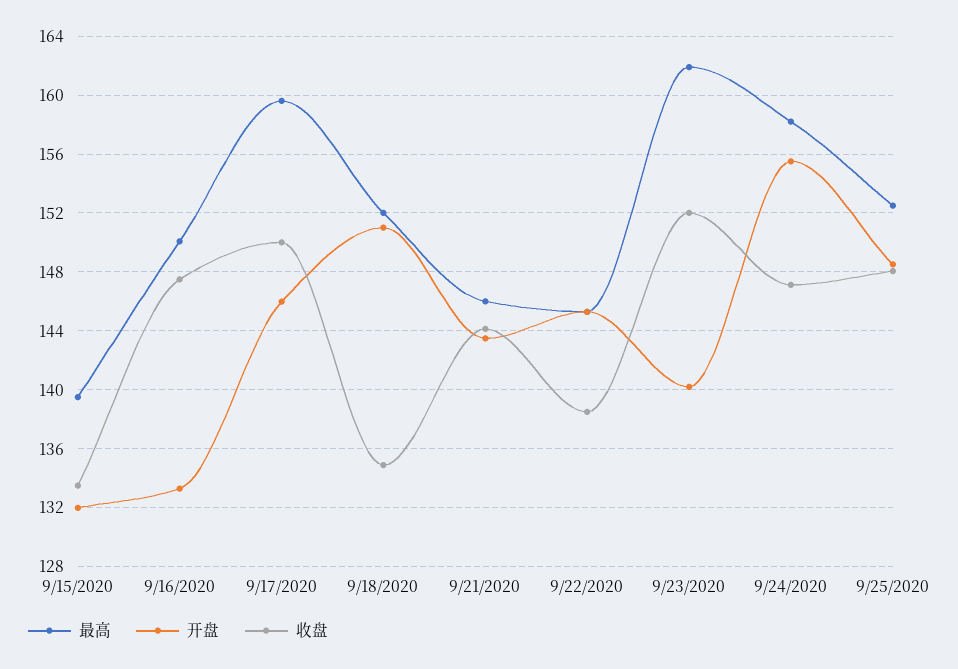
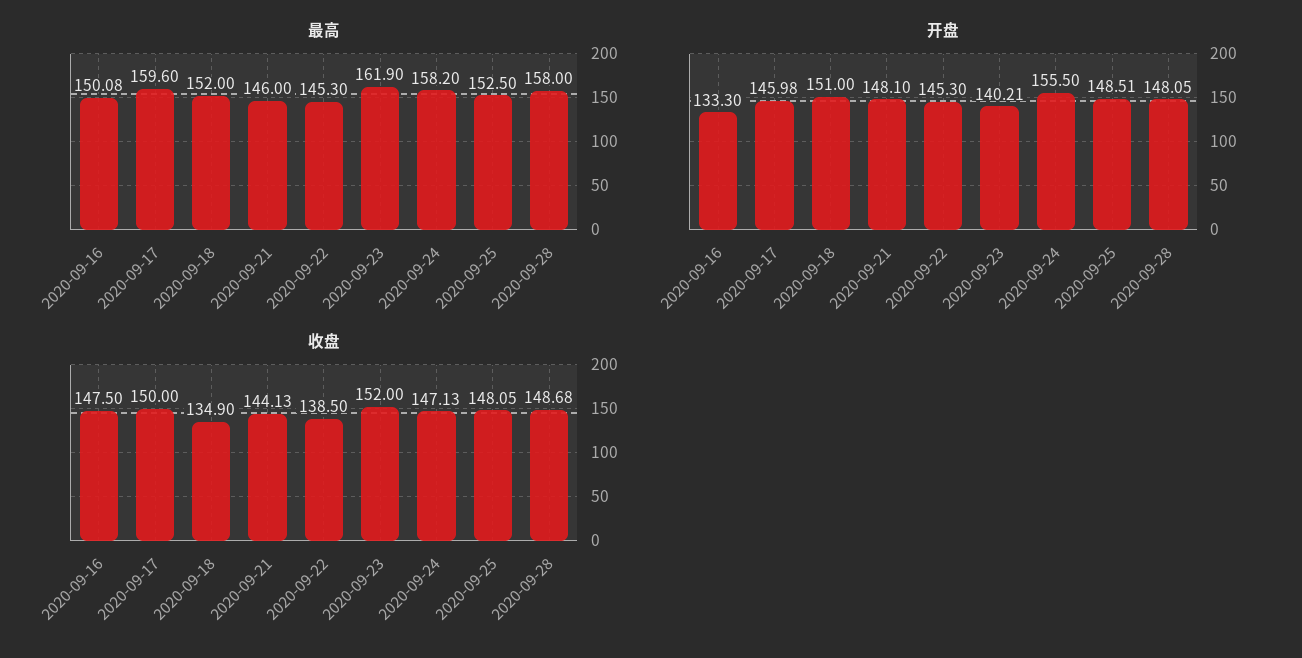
最高, 9/15/2020: 139.5 -> none
开盘, 9/15/2020: 132 -> none
收盘, 9/15/2020: 133.5 -> none
开盘, 9/21/2020: 143.5 -> 148.1
最高, 2020-09-28: none -> 158
开盘, 2020-09-28: none -> 148.05
收盘, 2020-09-28: none -> 148.68

